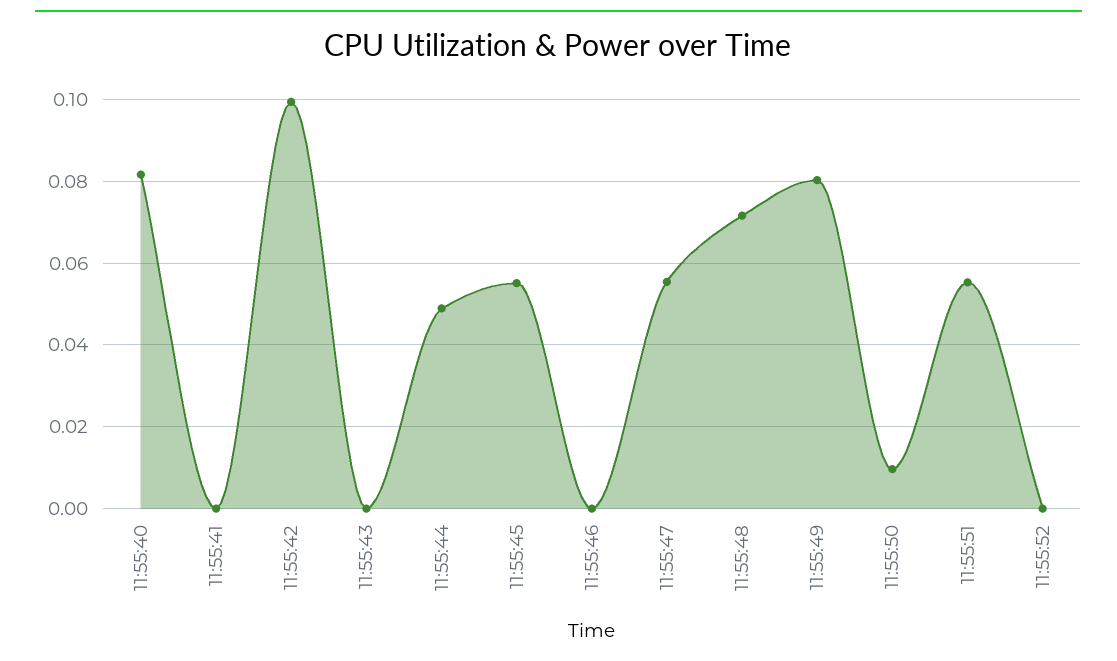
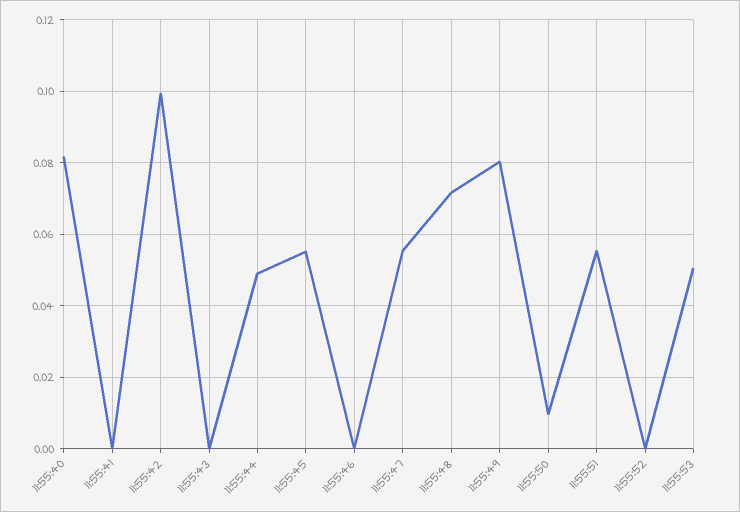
11:55:53: none -> 0.05

